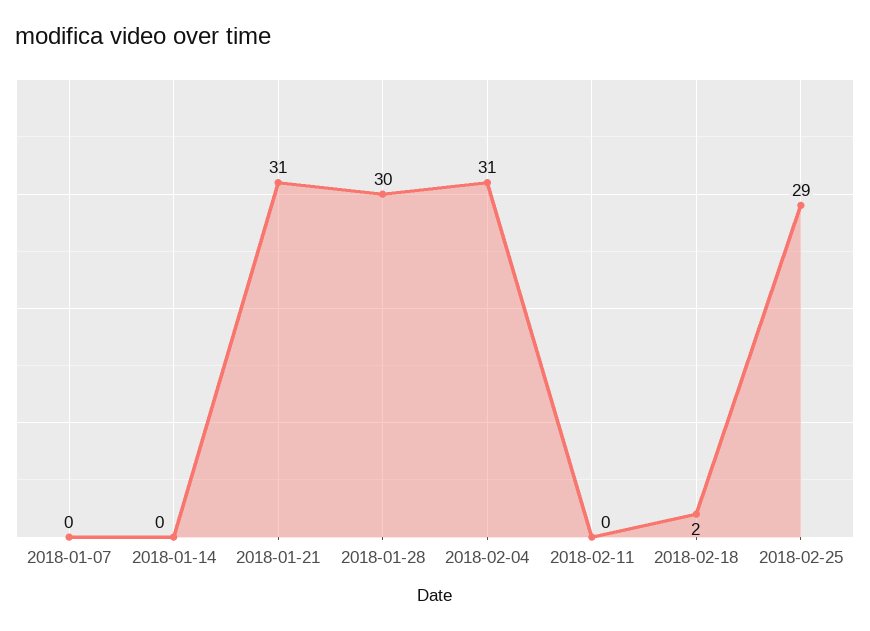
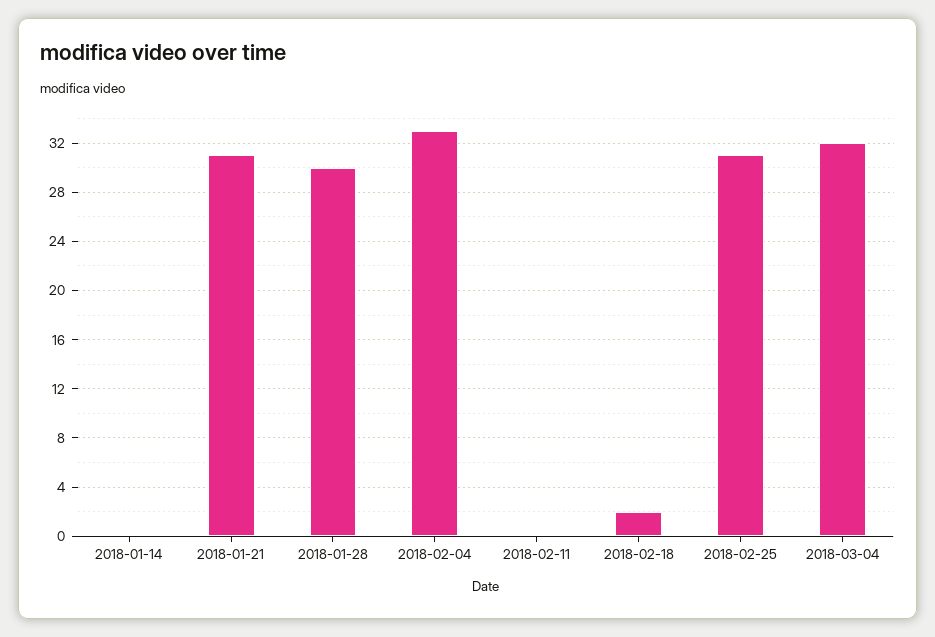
2018-01-07: 0 -> none
2018-02-04: 31 -> 33
2018-02-25: 29 -> 31
2018-03-04: none -> 32

